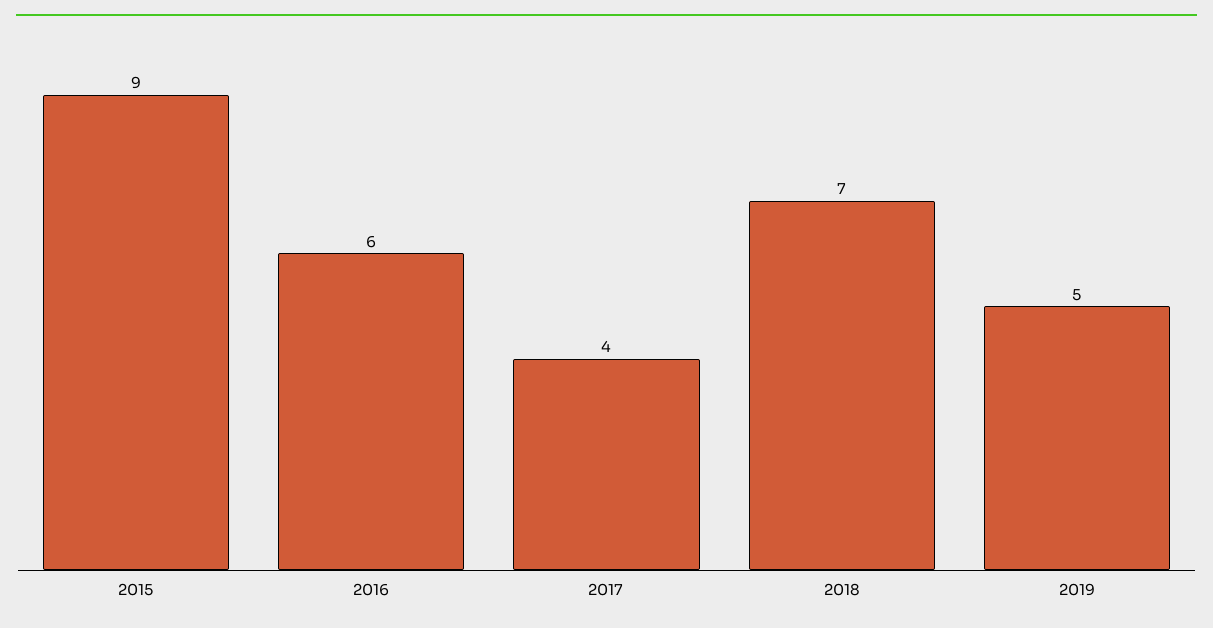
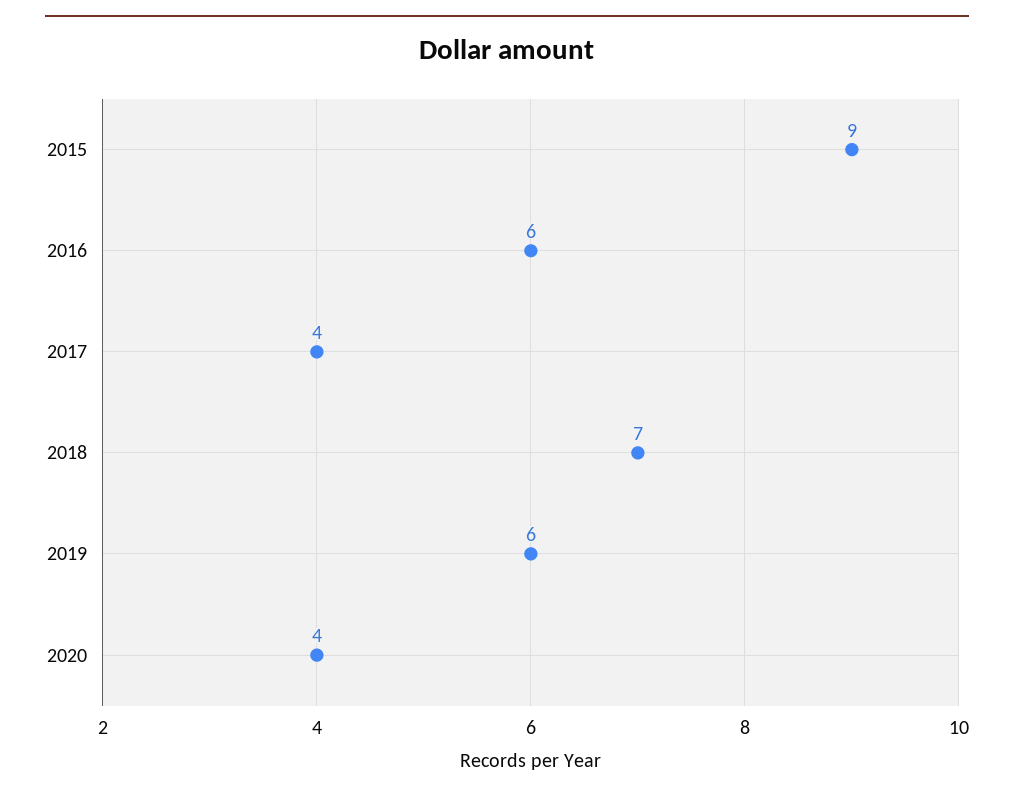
2019: 5 -> 6
2020: none -> 4

